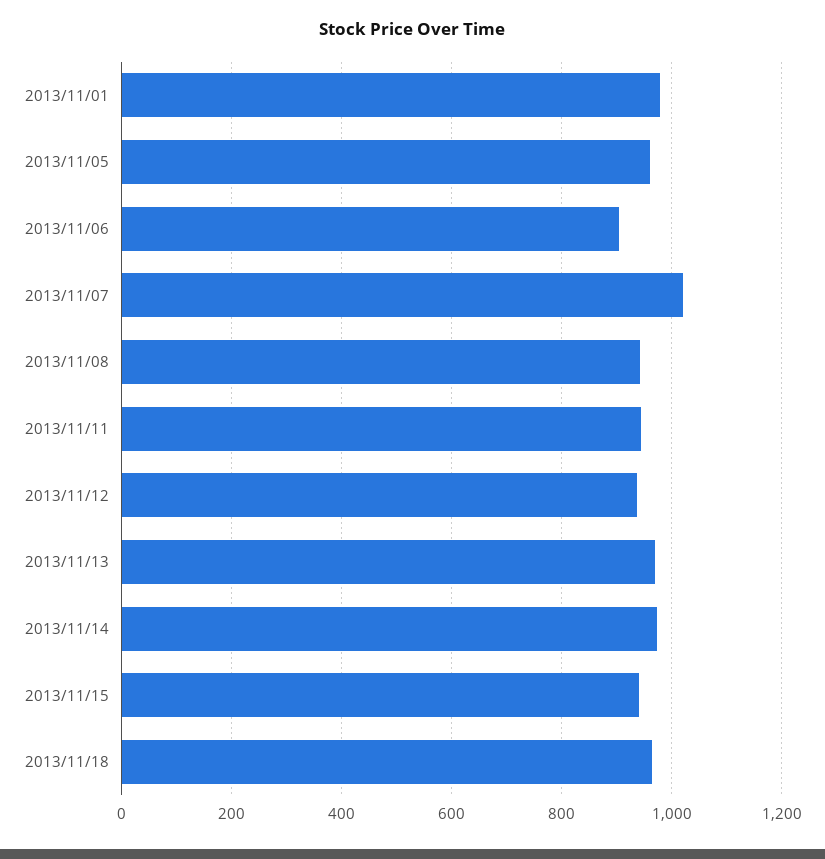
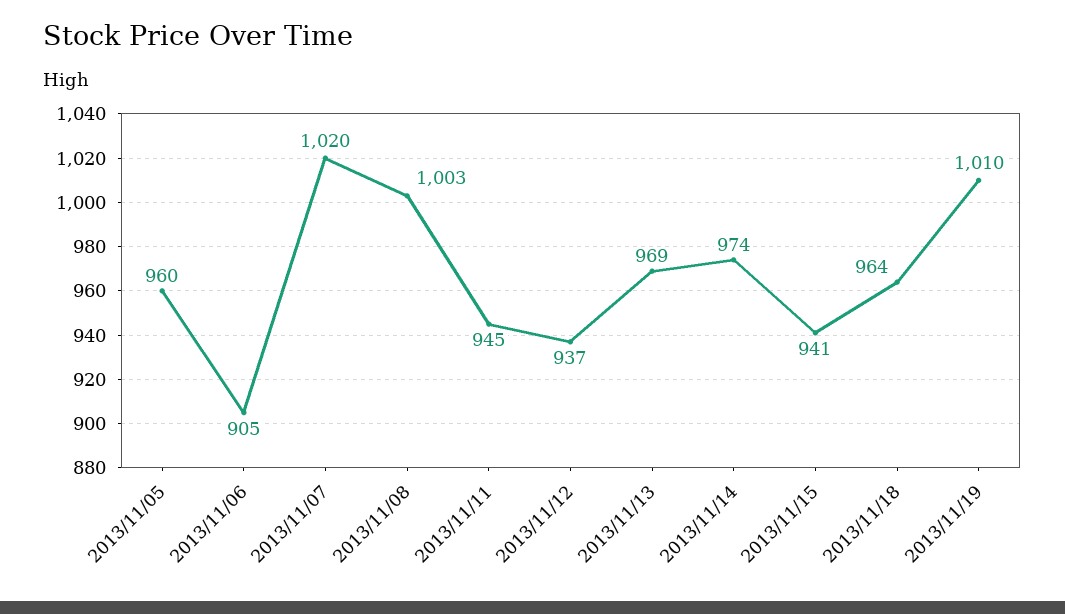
2013/11/01: 980 -> none
2013/11/08: 940 -> 1003
2013/11/19: none -> 1010

